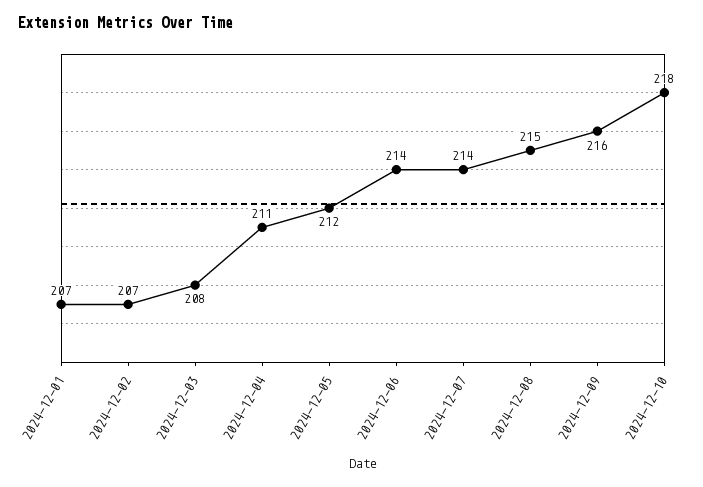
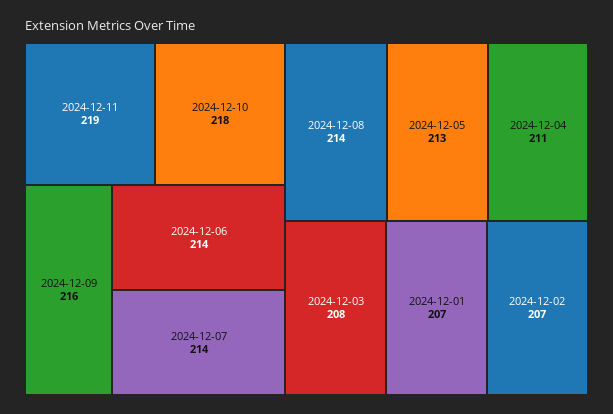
2024-12-05: 212 -> 213
2024-12-08: 215 -> 214
2024-12-11: none -> 219

